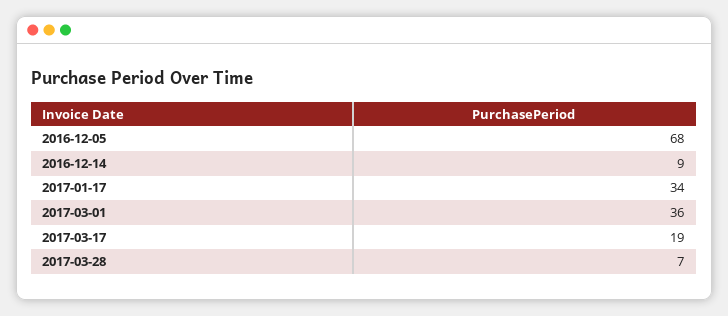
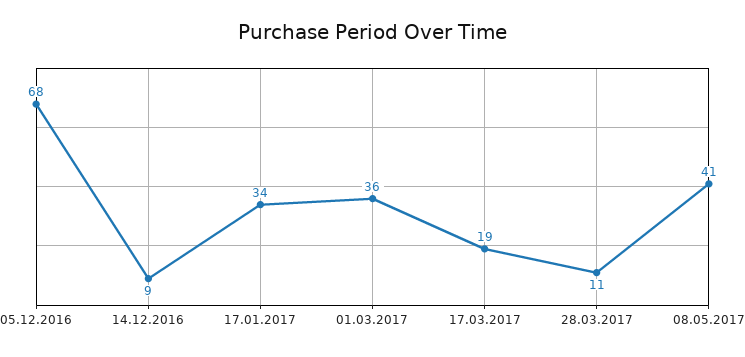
2017-03-28: 7 -> 11
08.05.2017: none -> 41

